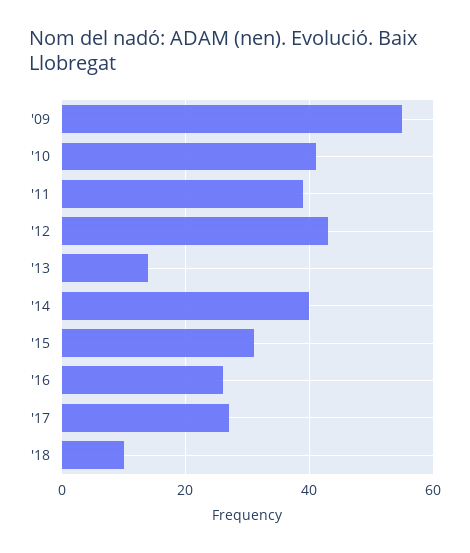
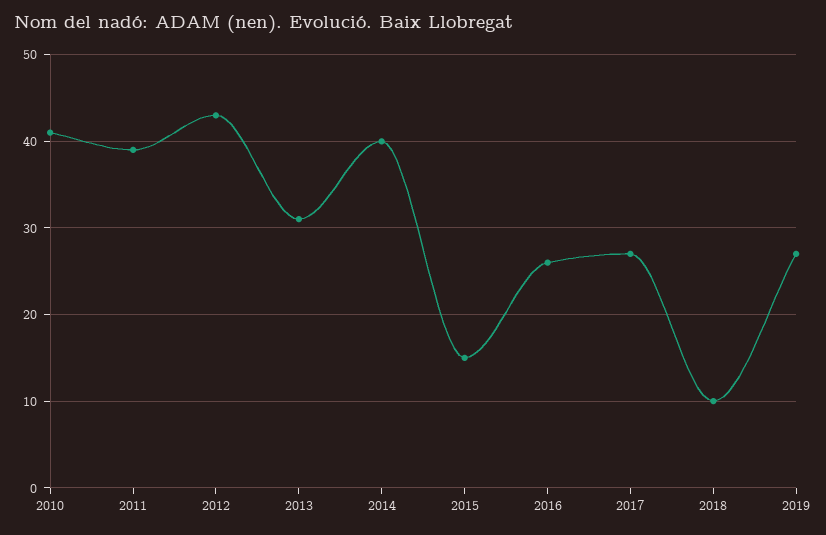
'09: 55 -> none
'13: 15 -> 31
'15: 30 -> 15
2019: none -> 27

